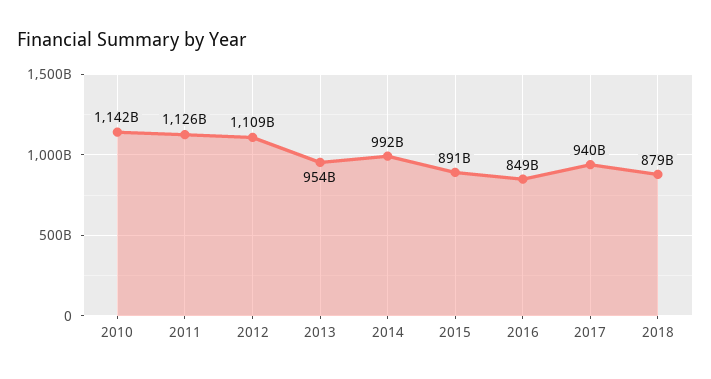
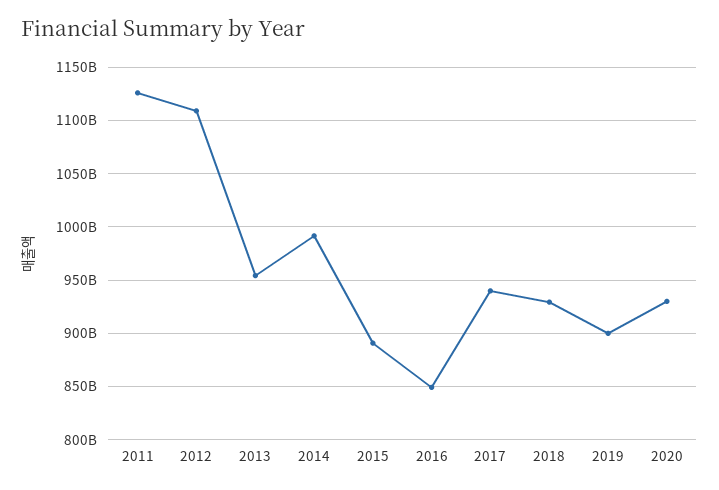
2010: 1142000000000 -> none
2018: 879000000000 -> 930000000000
2019: none -> 900000000000
2020: none -> 930000000000

